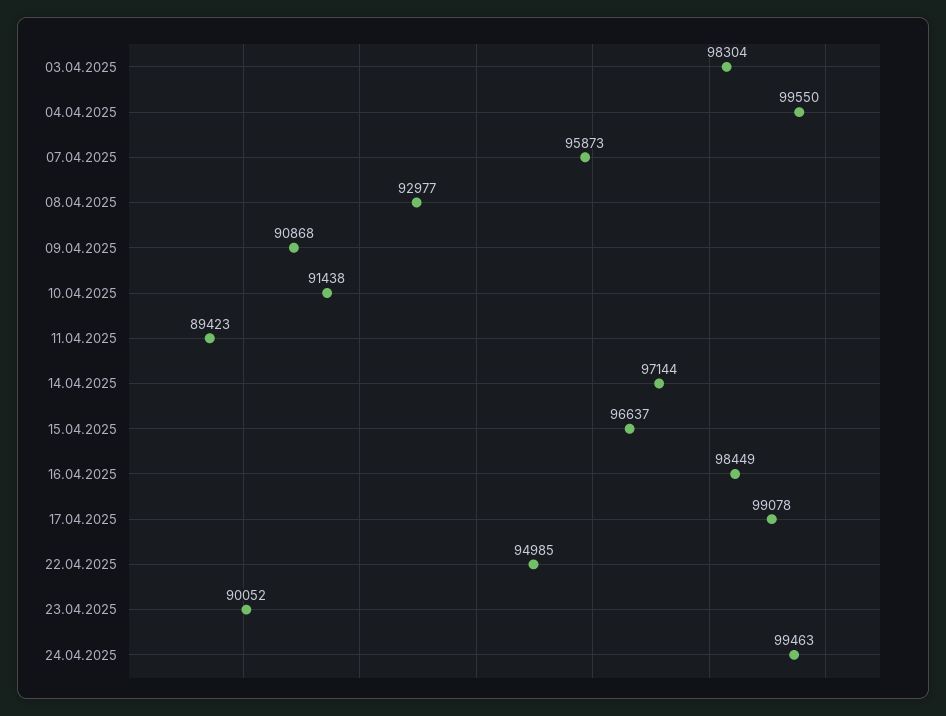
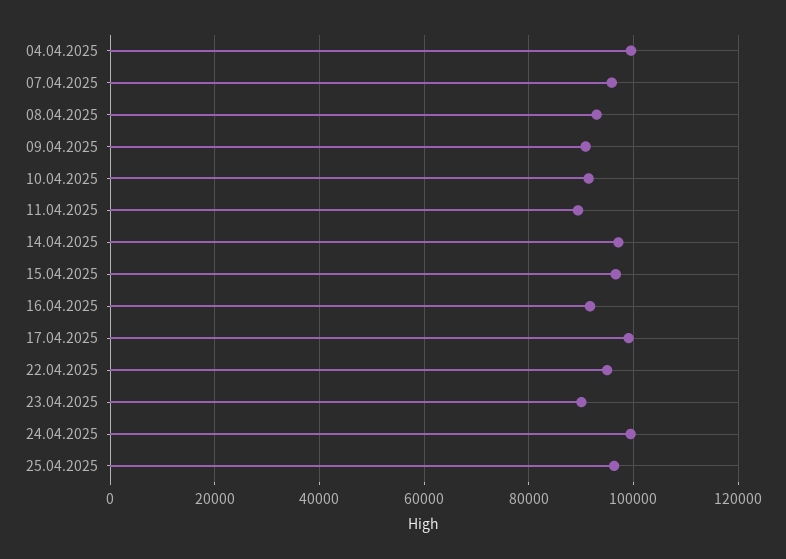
03.04.2025: 98304 -> none
16.04.2025: 98449 -> 92000
25.04.2025: none -> 96000

